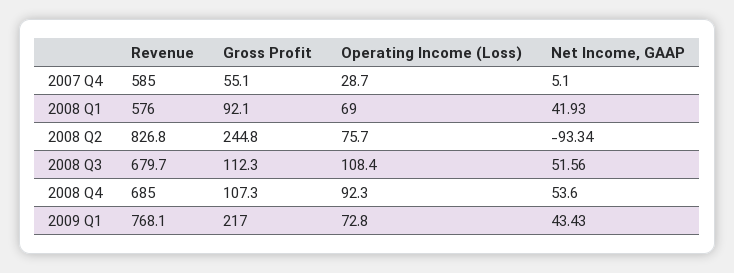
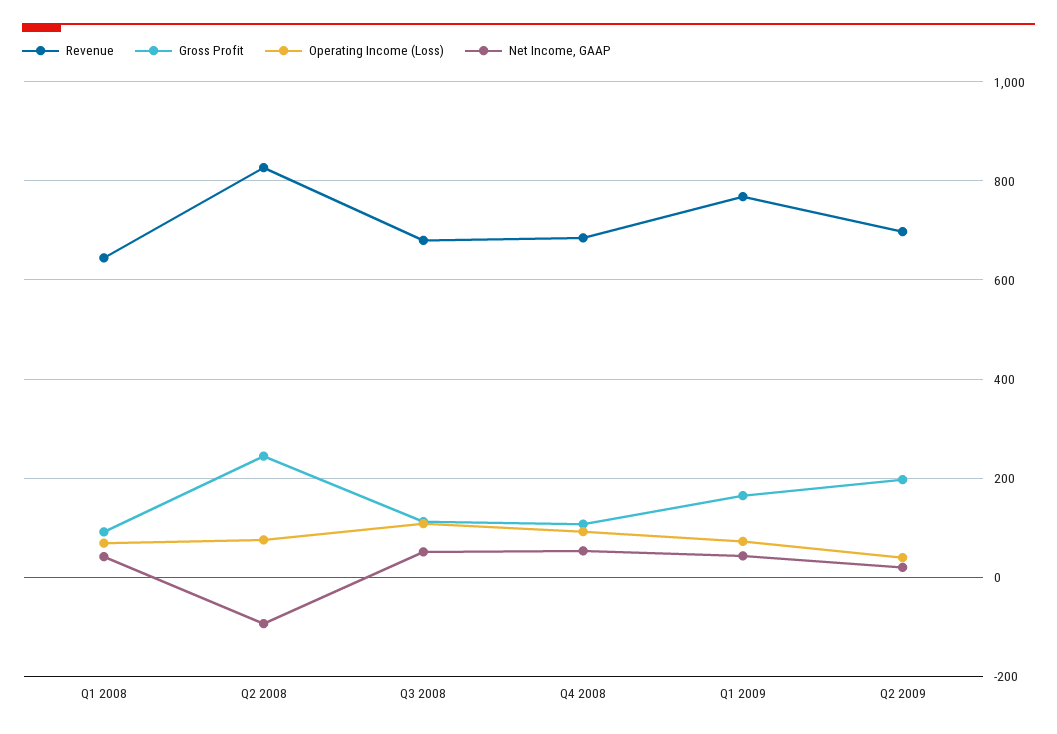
Revenue, 2007 Q4: 585 -> none
Gross Profit, 2007 Q4: 55.1 -> none
Operating Income (Loss), 2007 Q4: 28.7 -> none
Net Income, GAAP, 2007 Q4: 5.1 -> none
Revenue, 2008 Q1: 576 -> 640
Gross Profit, 2009 Q1: 217 -> 160
Revenue, Q2 2009: none -> 700
Gross Profit, Q2 2009: none -> 200
Operating Income (Loss), Q2 2009: none -> 40
Net Income, GAAP, Q2 2009: none -> 20

